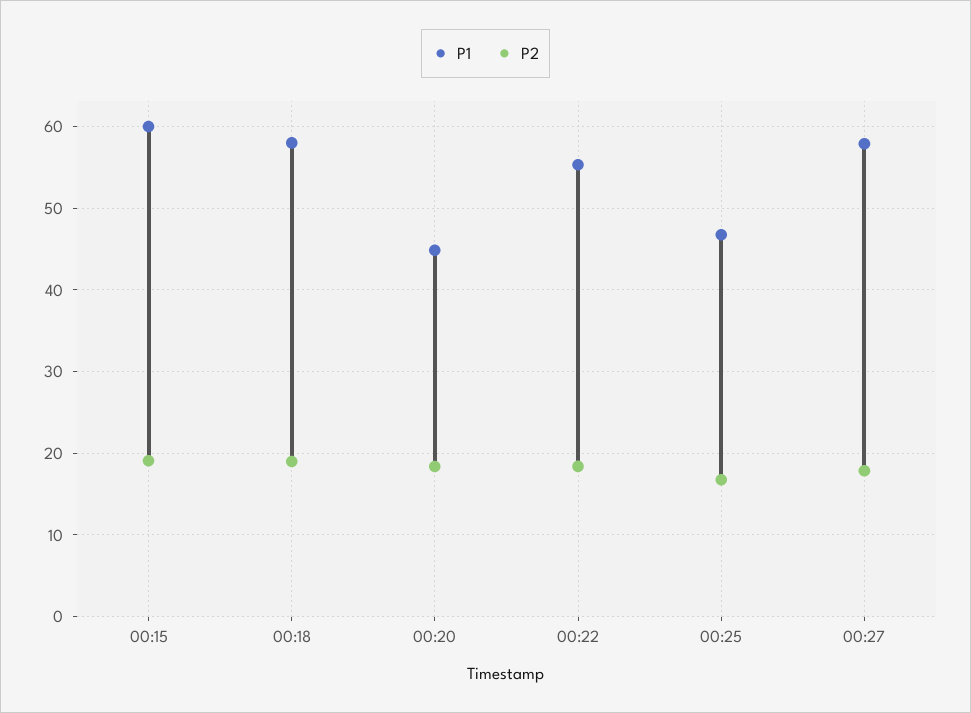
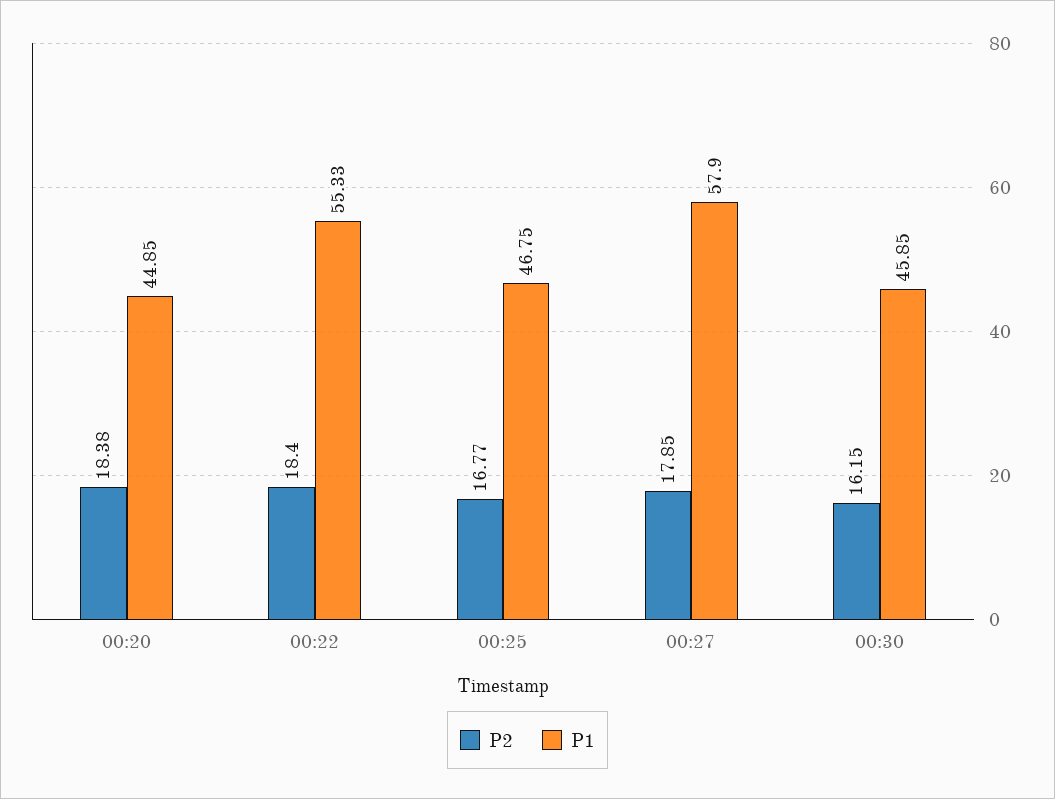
P1, 00:15: 60 -> none
P2, 00:15: 19 -> none
P1, 00:18: 58 -> none
P2, 00:18: 19 -> none
P2, 00:30: none -> 16.15
P1, 00:30: none -> 45.85

